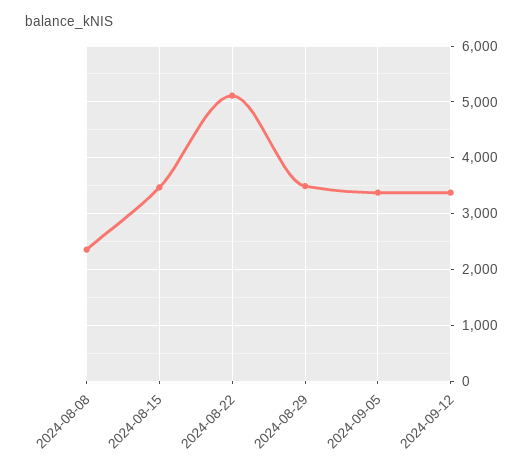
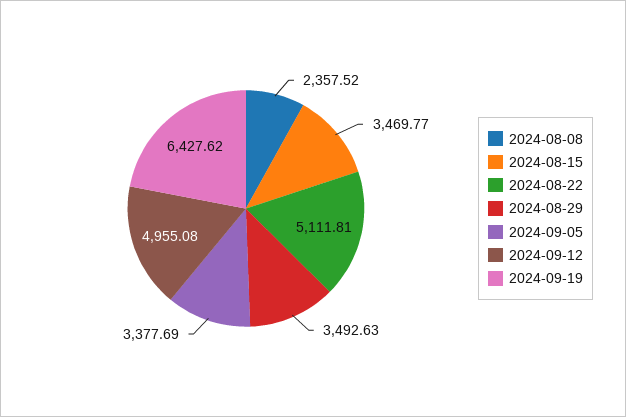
2024-09-12: 3400 -> 4955.08
2024-09-19: none -> 6427.62

